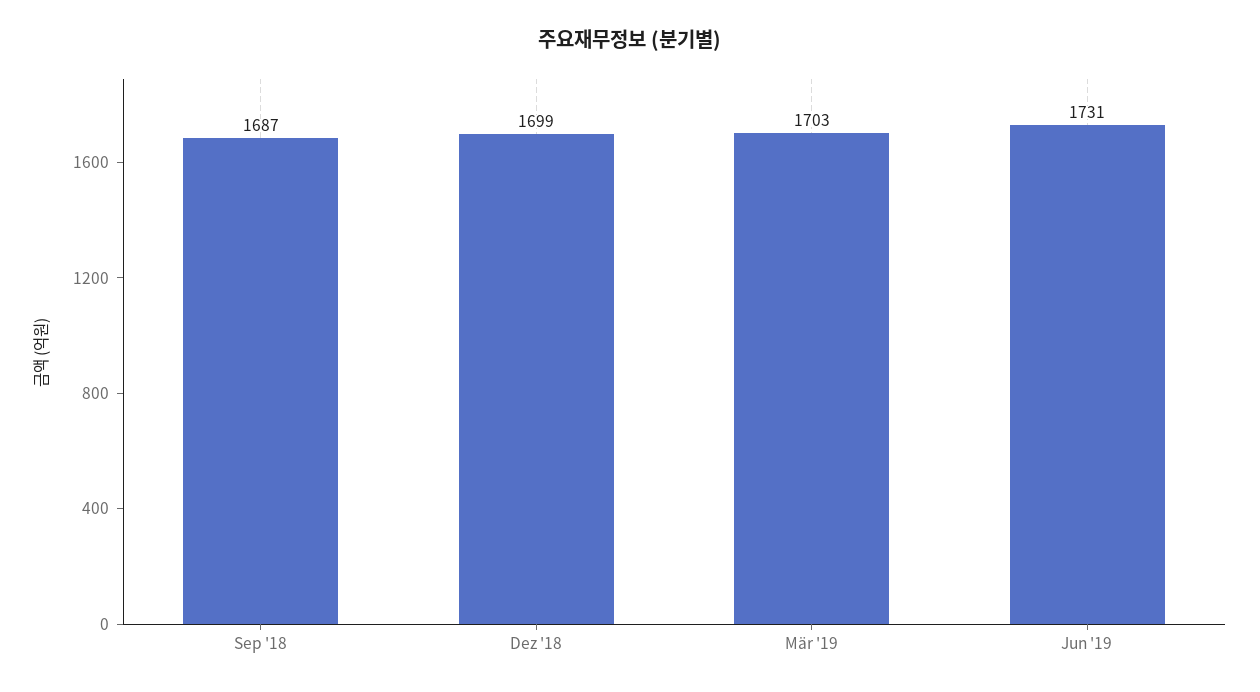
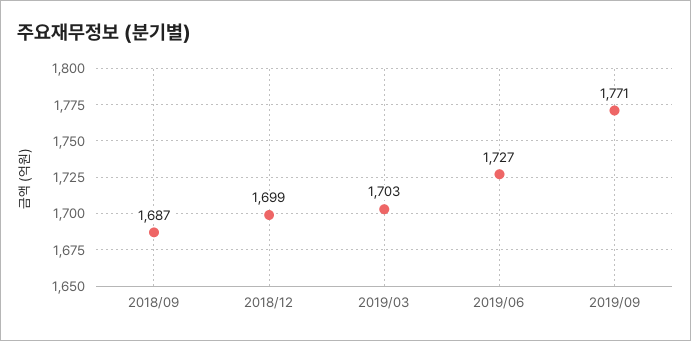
Jun '19: 1731 -> 1727
2019/09: none -> 1771

